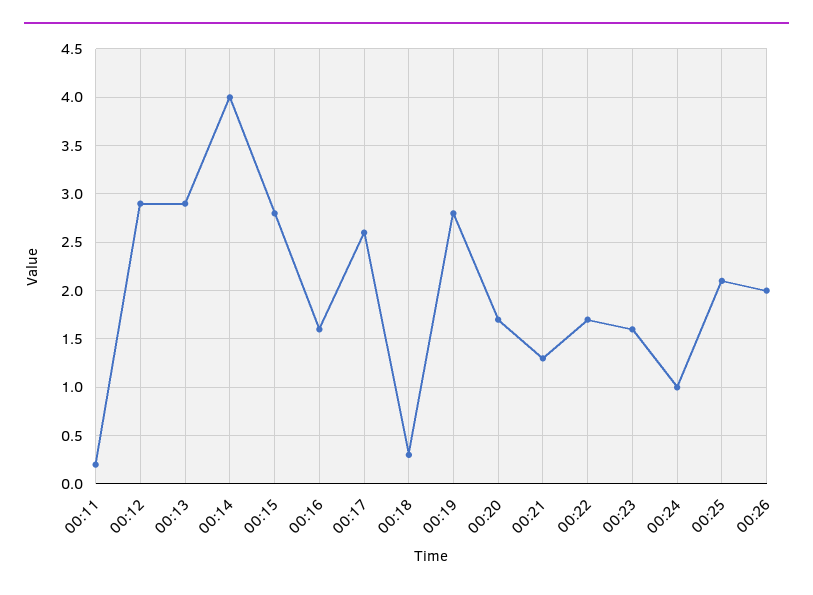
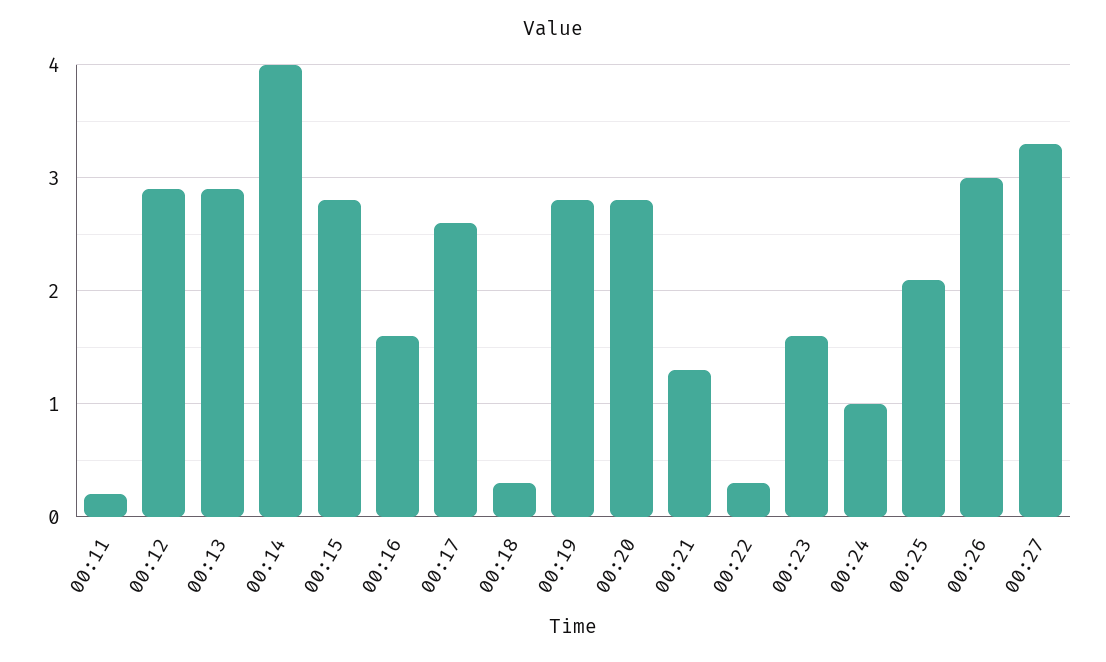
00:20: 1.7 -> 2.8
00:22: 1.7 -> 0.3
00:26: 2 -> 3
00:27: none -> 3.3

